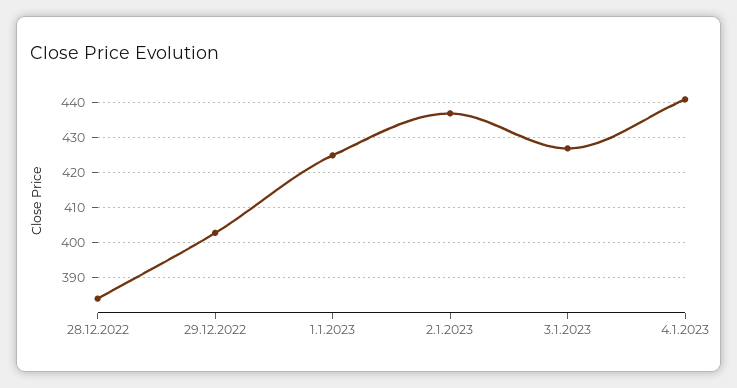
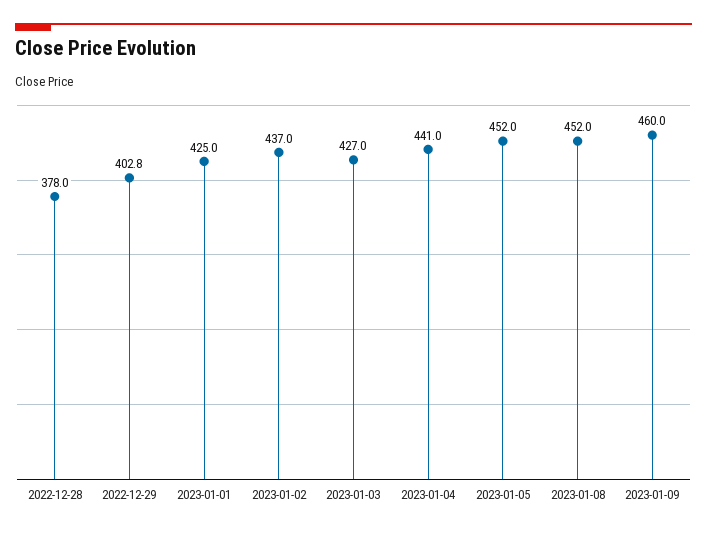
28.12.2022: 384 -> 378
2023-01-05: none -> 452
2023-01-08: none -> 452
2023-01-09: none -> 460

